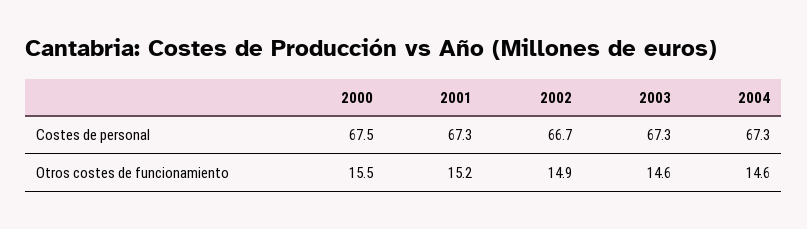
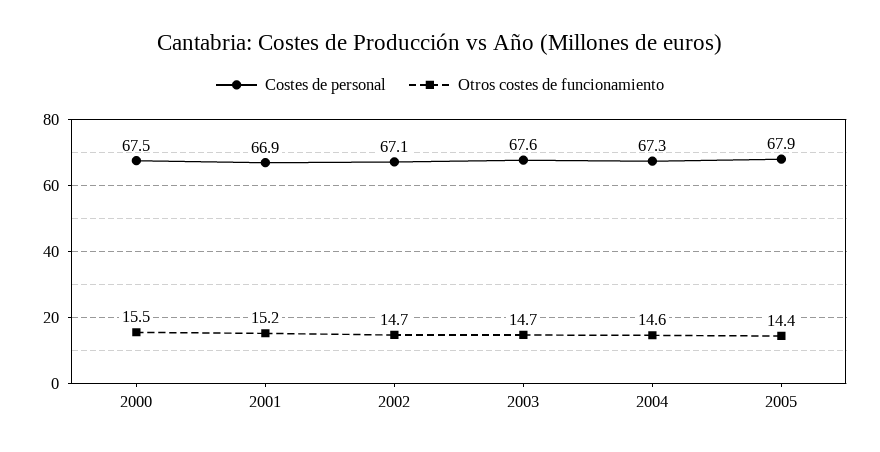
Costes de personal, 2001: 67.3 -> 66.9
Costes de personal, 2002: 66.7 -> 67.1
Costes de personal, 2003: 67.3 -> 67.6
Otros costes de funcionamiento, 2002: 14.9 -> 14.7
Otros costes de funcionamiento, 2003: 14.6 -> 14.7
Costes de personal, 2005: none -> 67.9
Otros costes de funcionamiento, 2005: none -> 14.4

